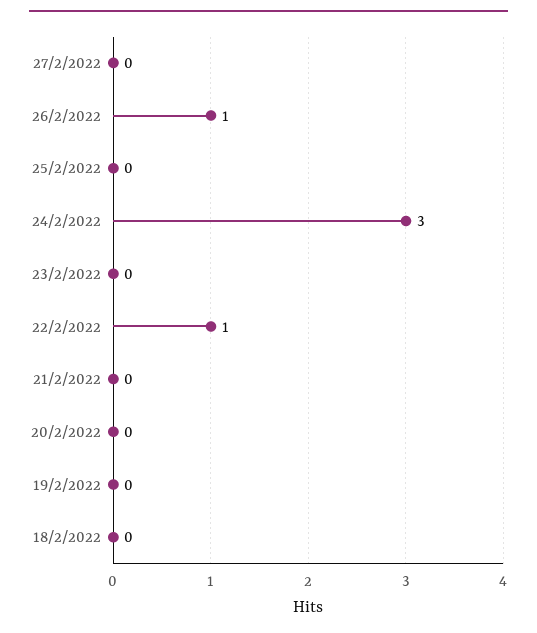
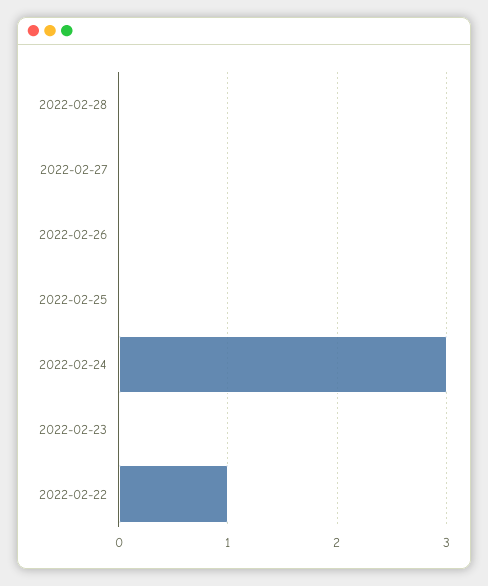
26/2/2022: 1 -> 0
21/2/2022: 0 -> none
20/2/2022: 0 -> none
19/2/2022: 0 -> none
18/2/2022: 0 -> none
2022-02-28: none -> 0

